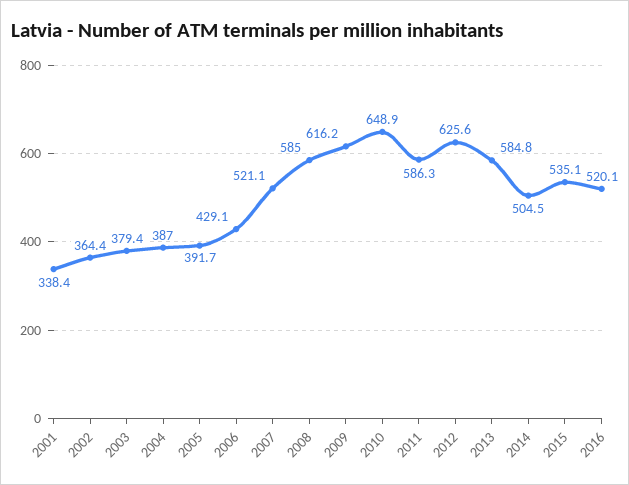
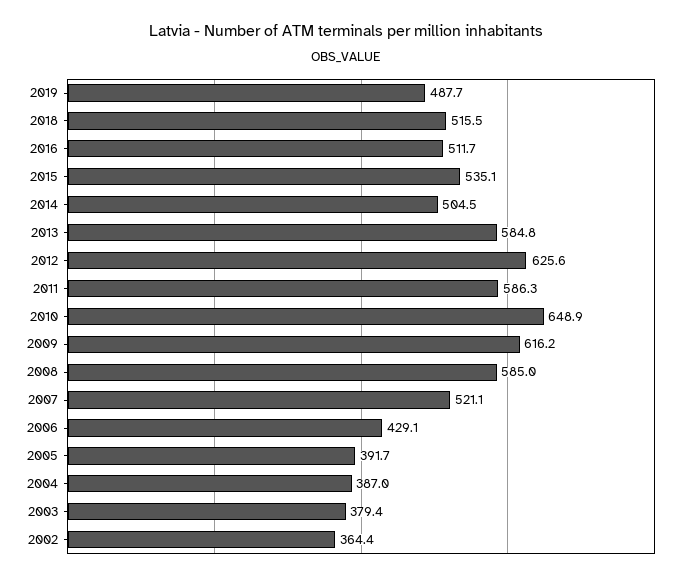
2001: 338.4 -> none
2016: 520.1 -> 511.7
2019: none -> 487.7
2018: none -> 515.5

